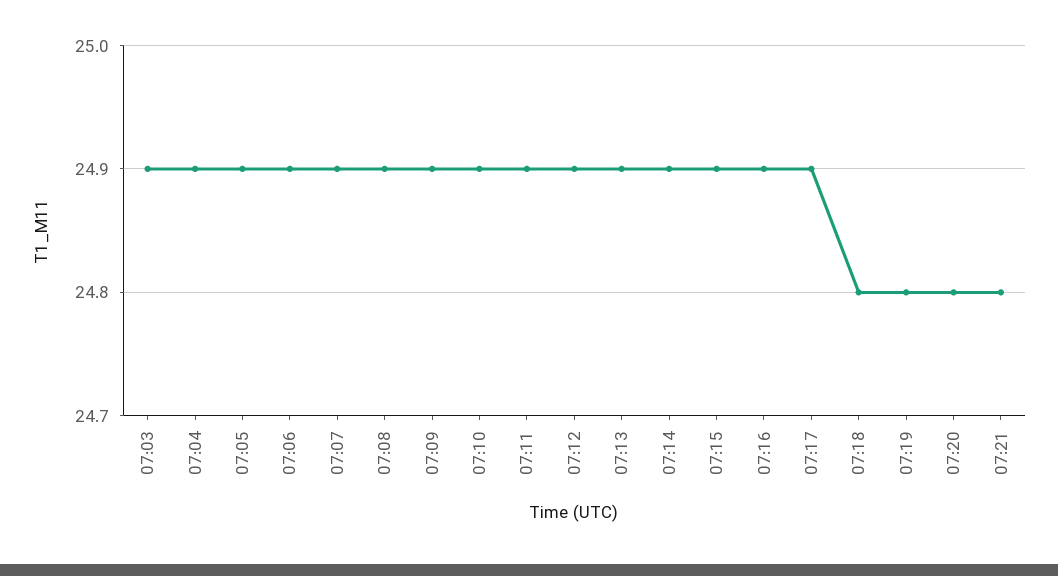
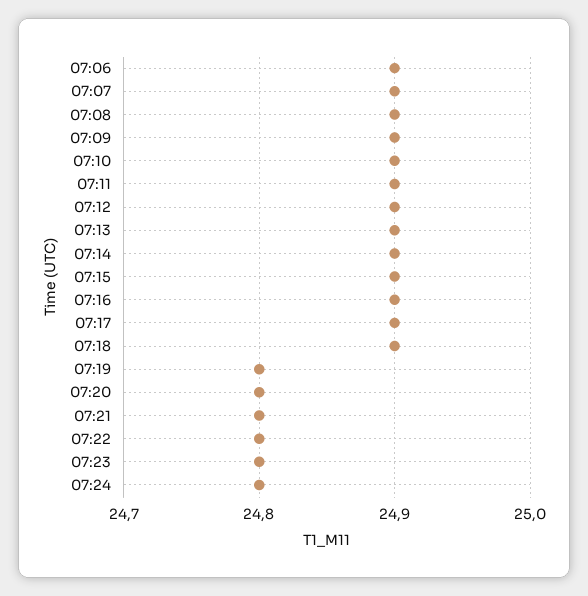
07:03: 24.9 -> none
07:04: 24.9 -> none
07:05: 24.9 -> none
07:18: 24.8 -> 24.9
07:22: none -> 24.8
07:23: none -> 24.8
07:24: none -> 24.8

